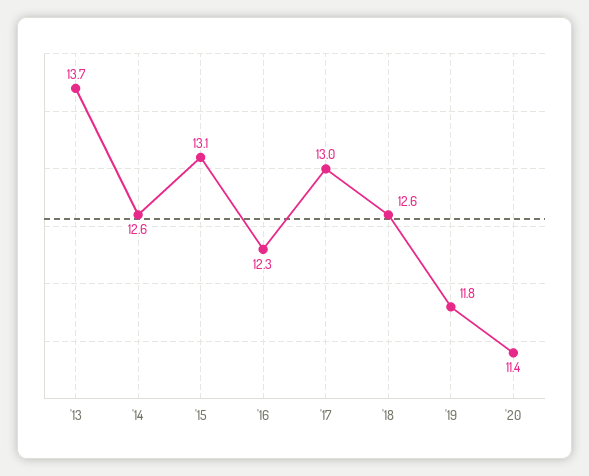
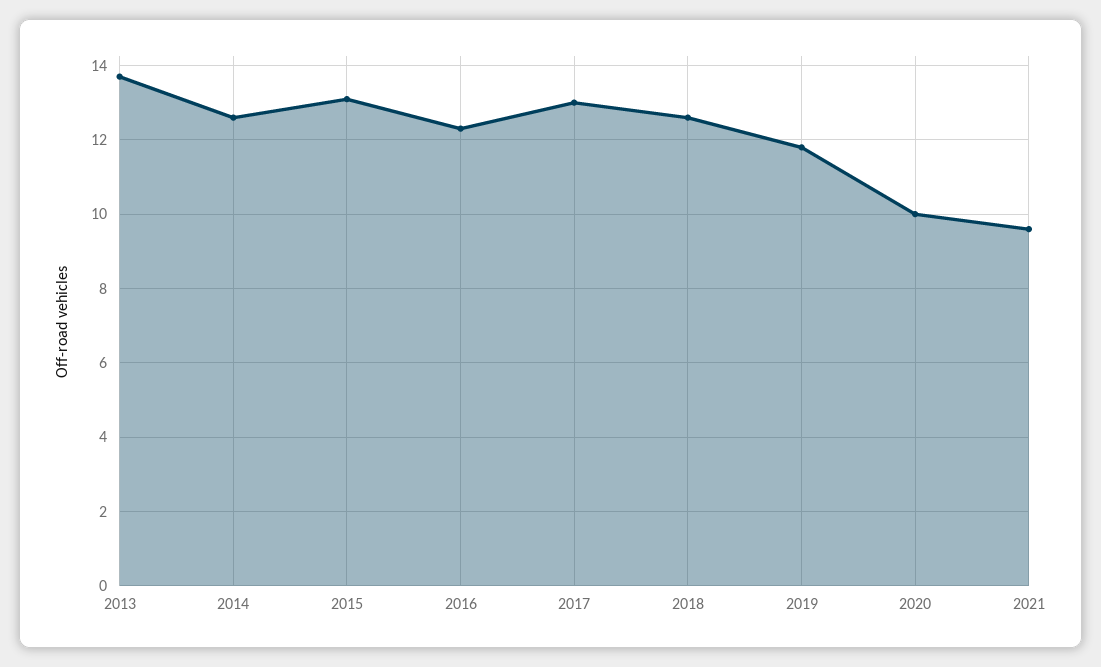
'20: 11.4 -> 10
2021: none -> 9.5

